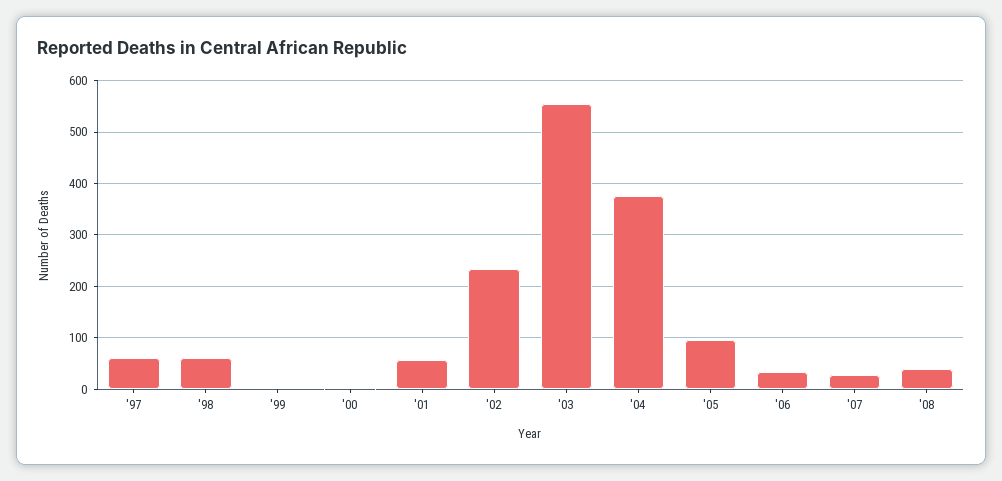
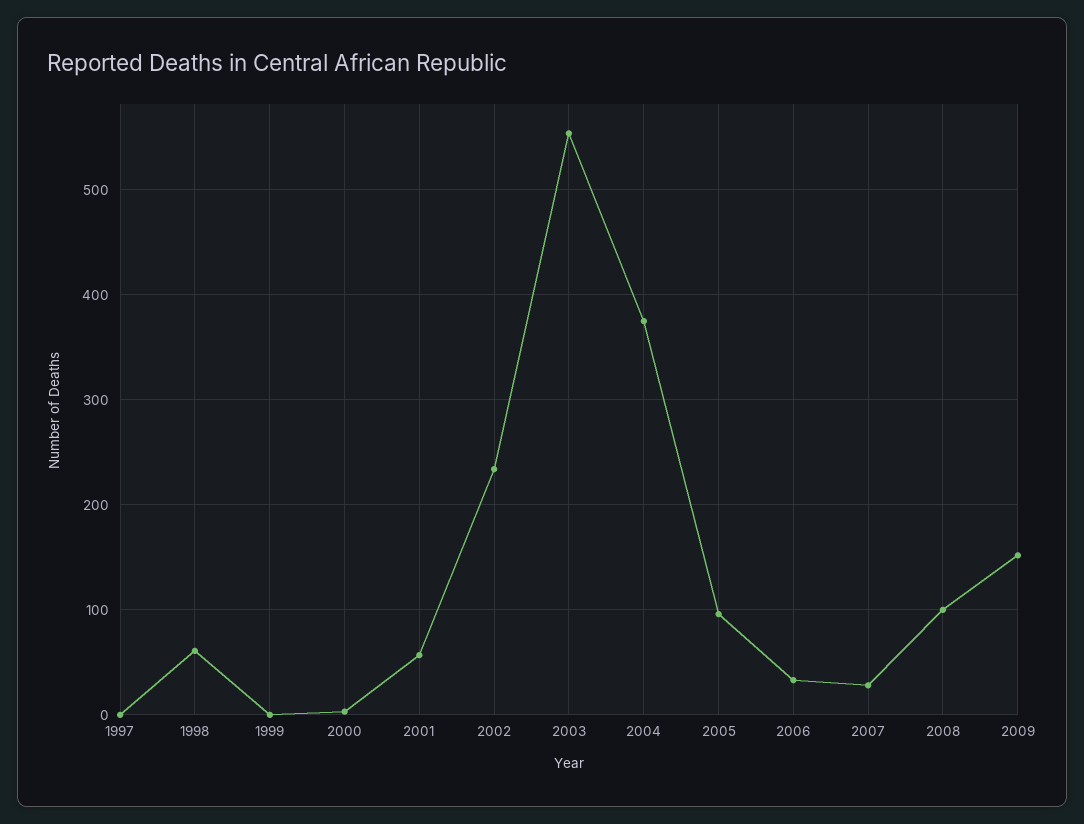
'97: 60 -> 0
'08: 40 -> 100
2009: none -> 150

